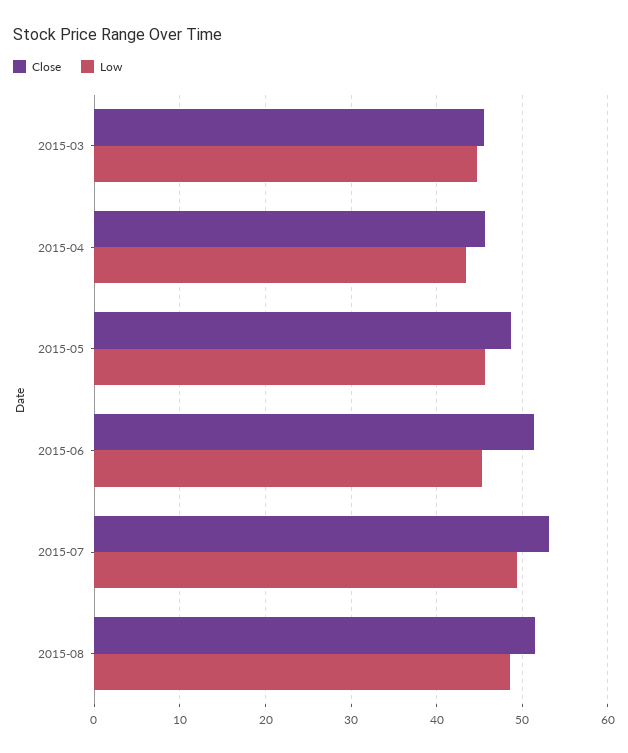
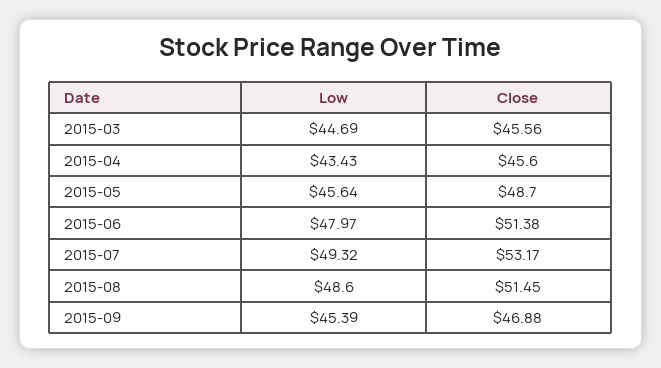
Low, 2015-06: 45 -> 47.97
Low, 2015-09: none -> 45.39
Close, 2015-09: none -> 46.88

